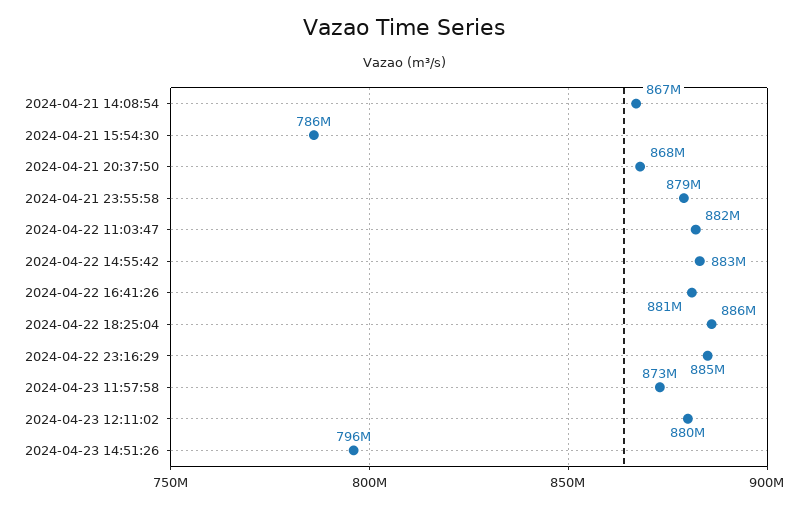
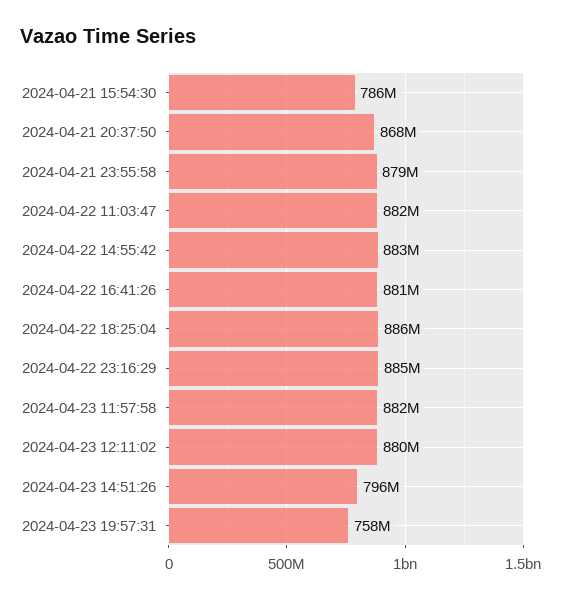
2024-04-21 14:08:54: 867000000 -> none
2024-04-23 11:57:58: 873000000 -> 882000000
2024-04-23 19:57:31: none -> 758000000

